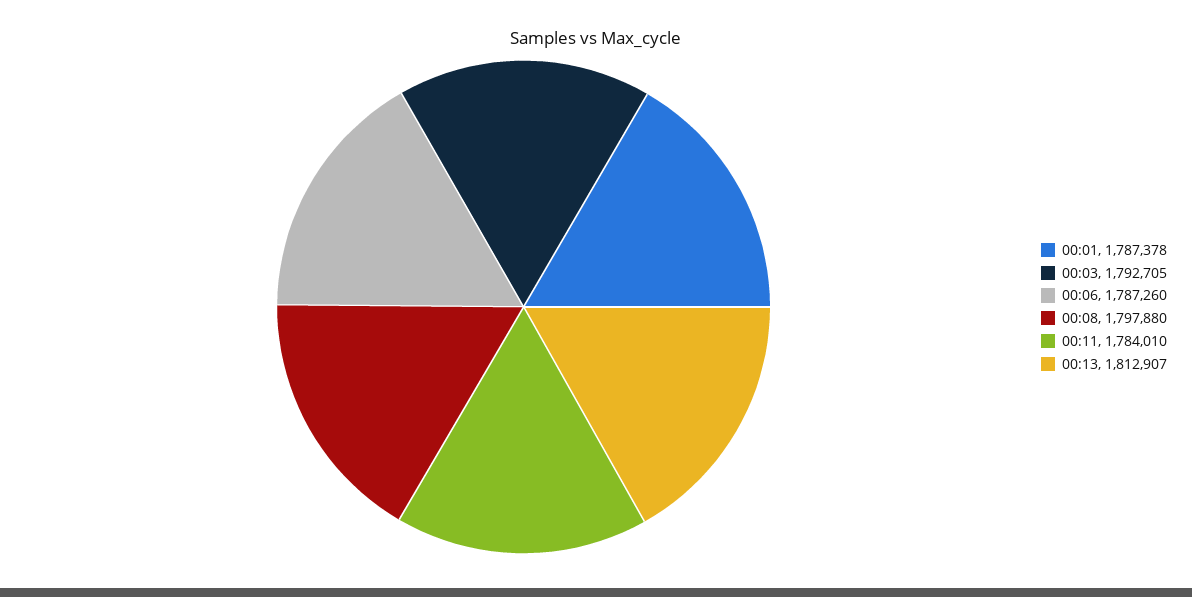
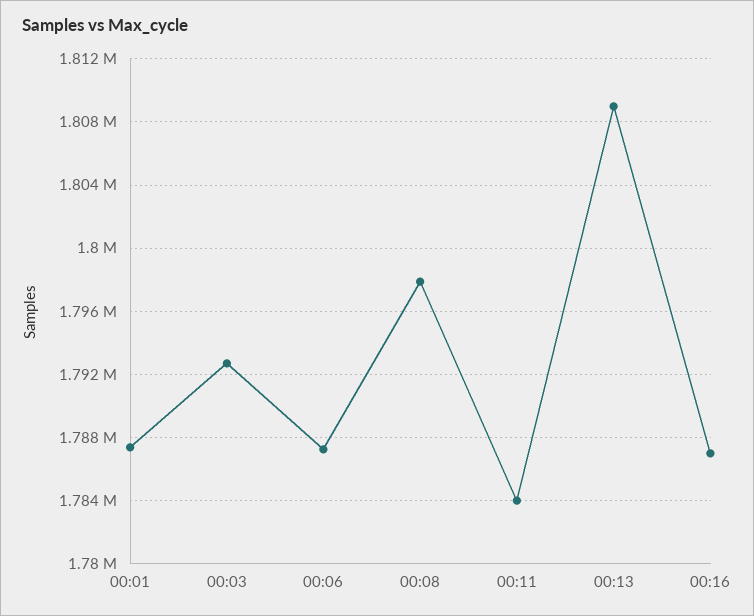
00:13: 1812907 -> 1809000
00:16: none -> 1787000

